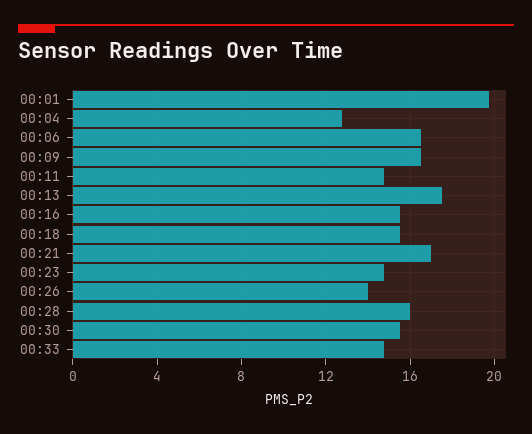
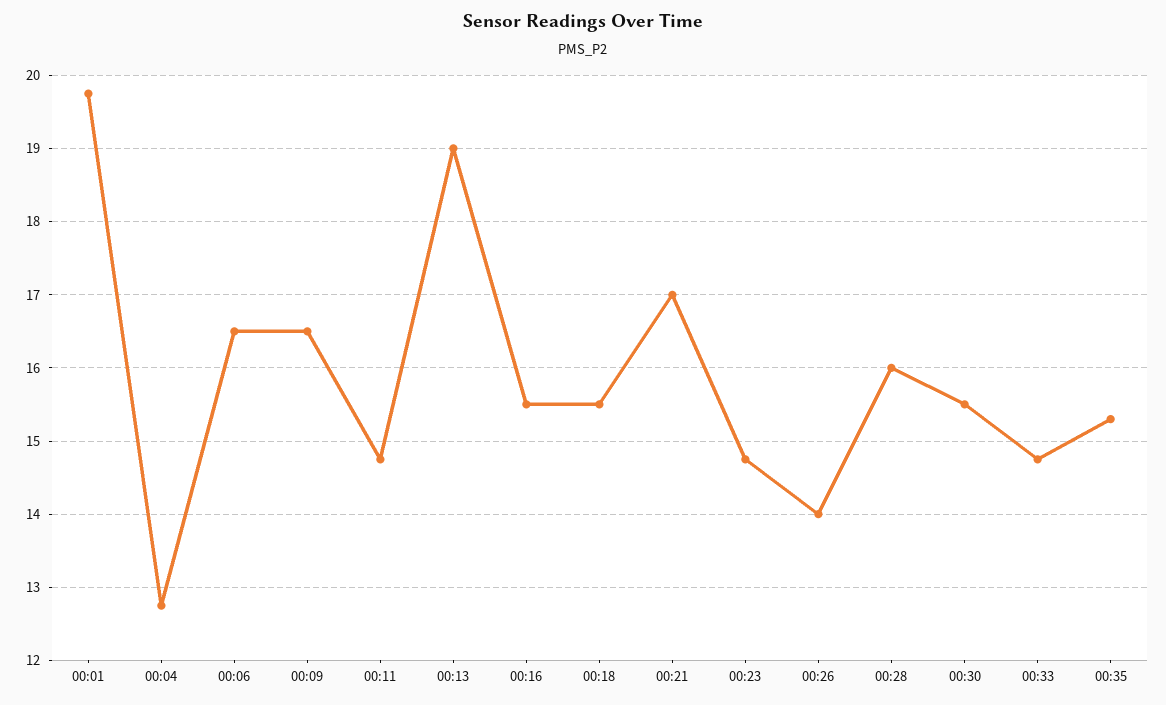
00:13: 17.5 -> 19
00:35: none -> 15.3

